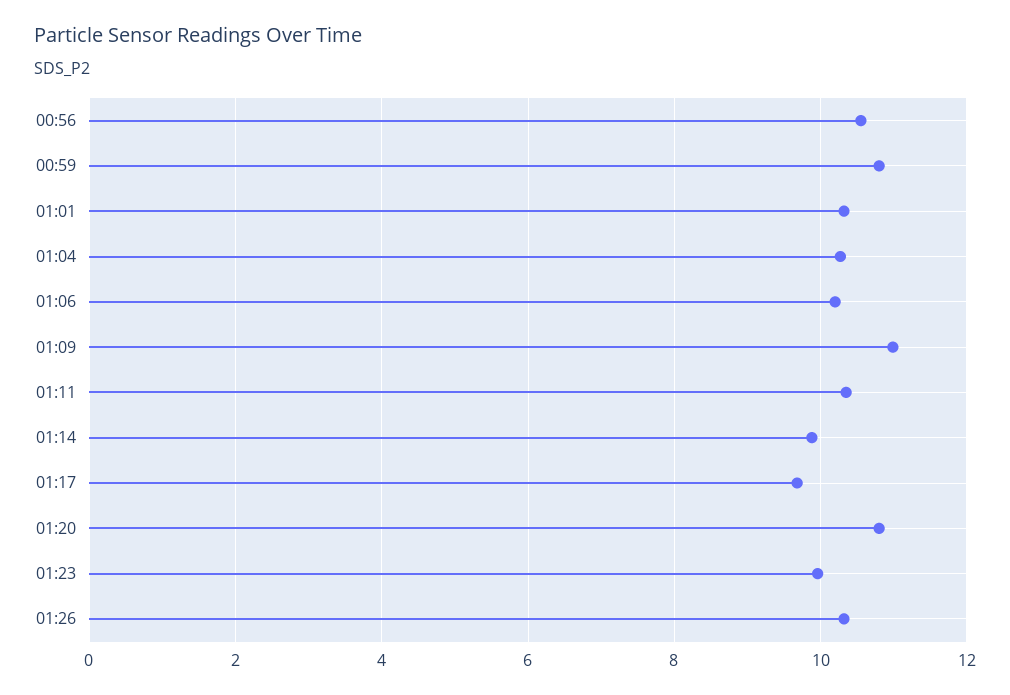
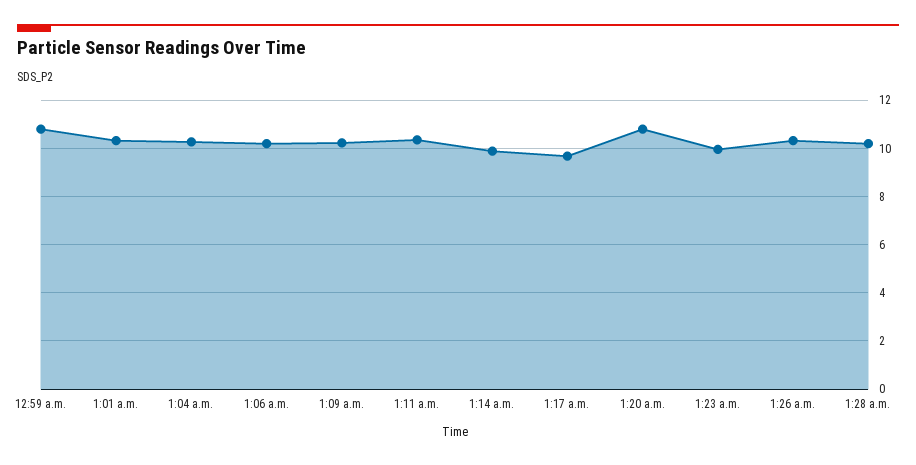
00:56: 10.6 -> none
01:09: 11 -> 10.25
1:28 a.m.: none -> 10.25

